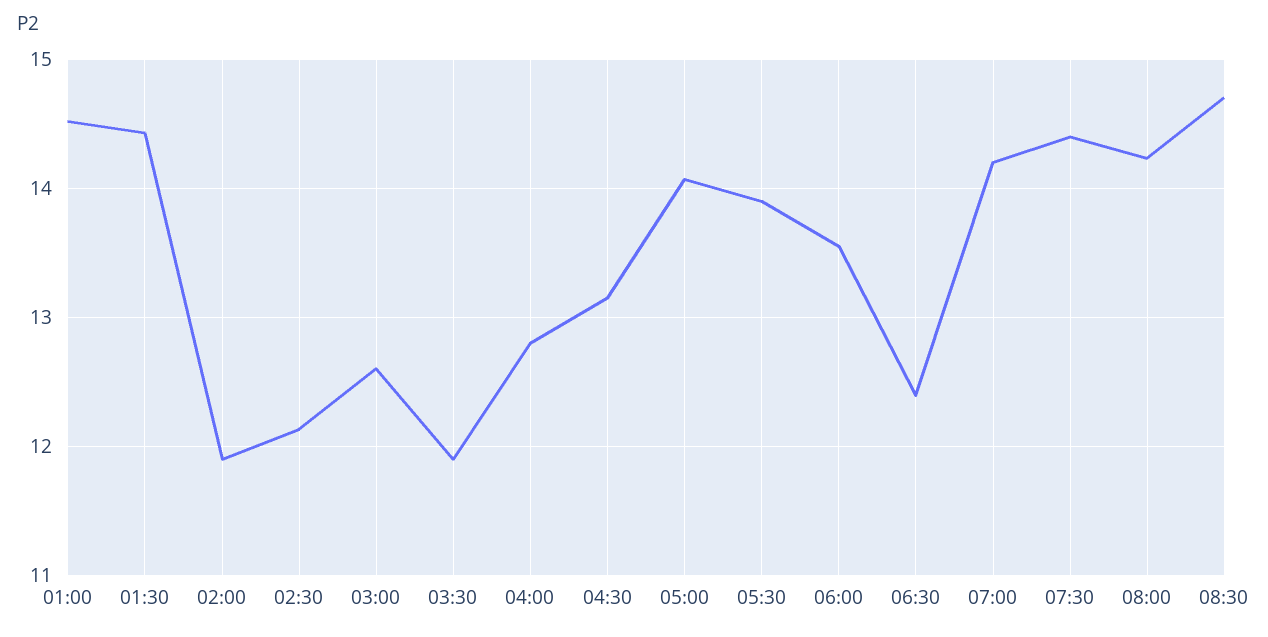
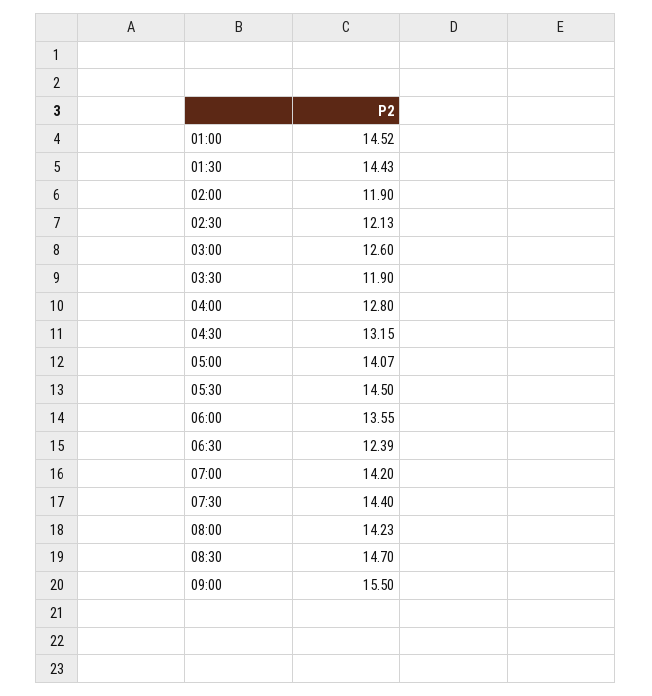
05:30: 13.9 -> 14.5
09:00: none -> 15.5

